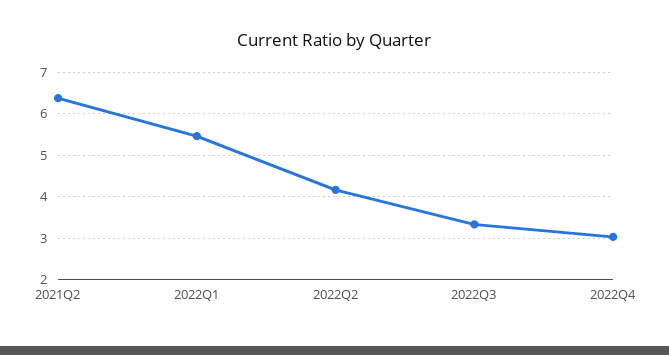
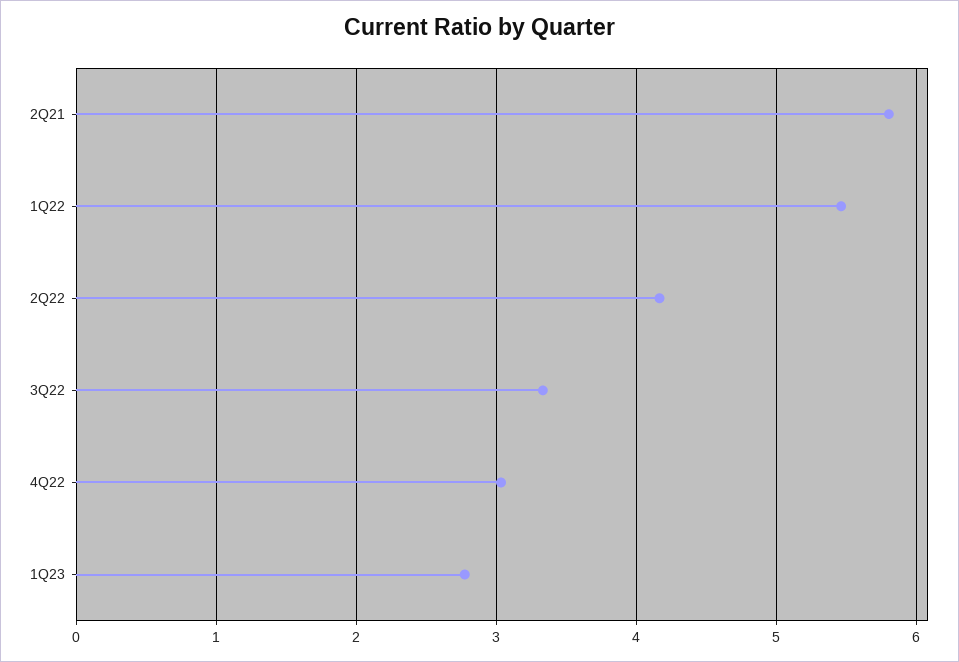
2021Q2: 6.4 -> 5.8
1Q23: none -> 2.8

